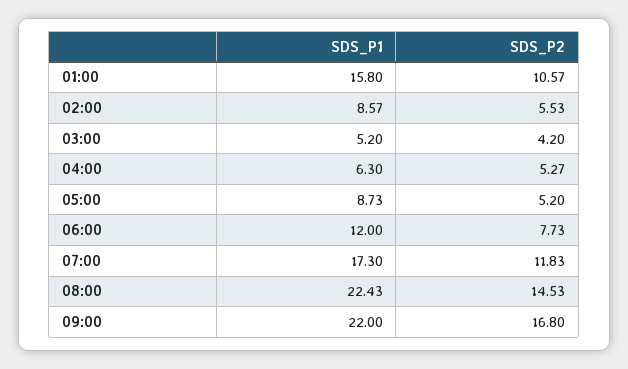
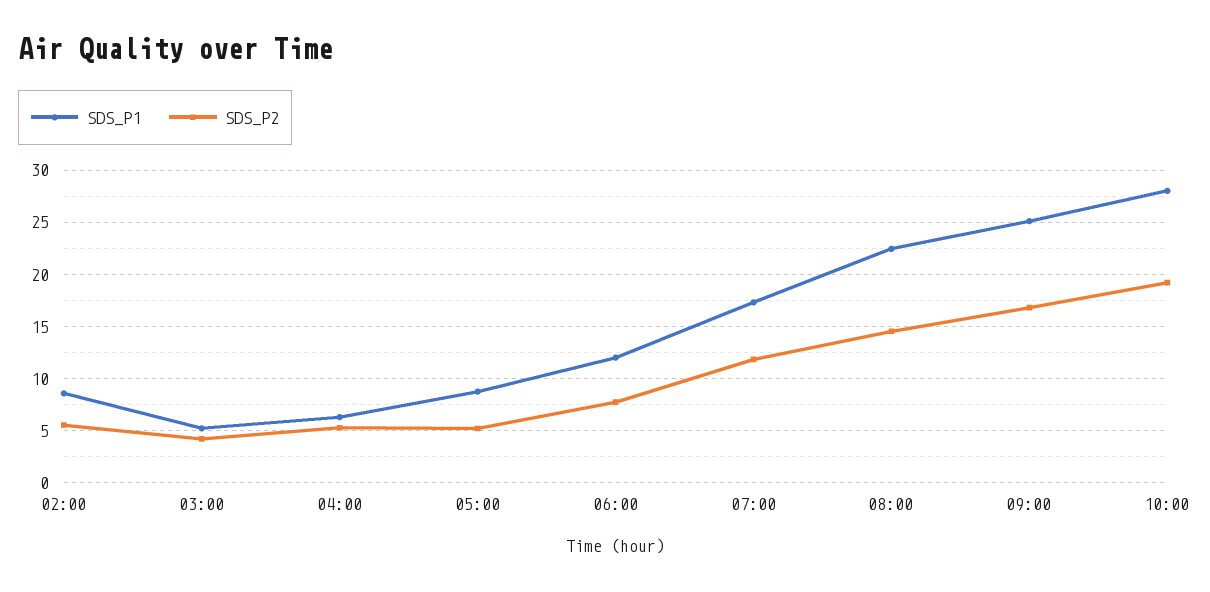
SDS_P1, 01:00: 15.8 -> none
SDS_P2, 01:00: 10.57 -> none
SDS_P1, 09:00: 22 -> 25
SDS_P1, 10:00: none -> 28
SDS_P2, 10:00: none -> 19

